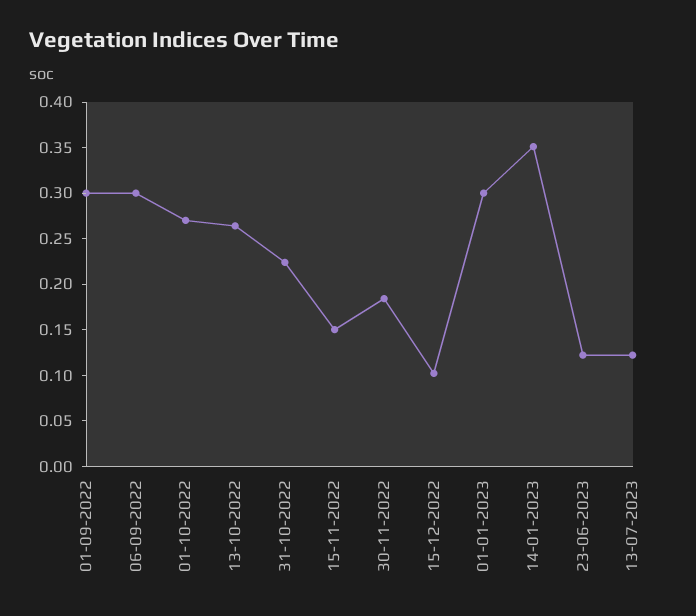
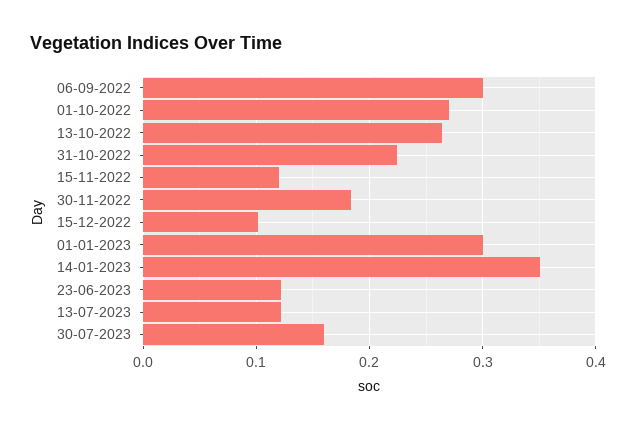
01-09-2022: 0.3 -> none
15-11-2022: 0.15 -> 0.12
30-07-2023: none -> 0.16

